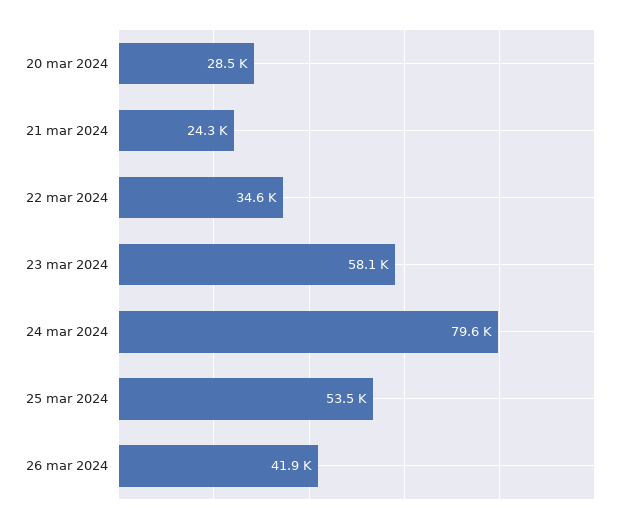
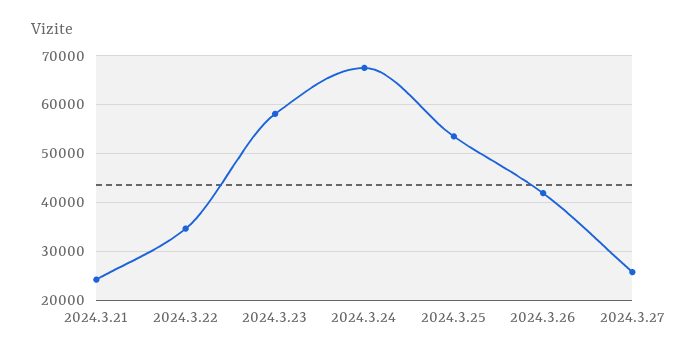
20 mar 2024: 28500 -> none
24 mar 2024: 79600 -> 68000
2024.3.27: none -> 26000

